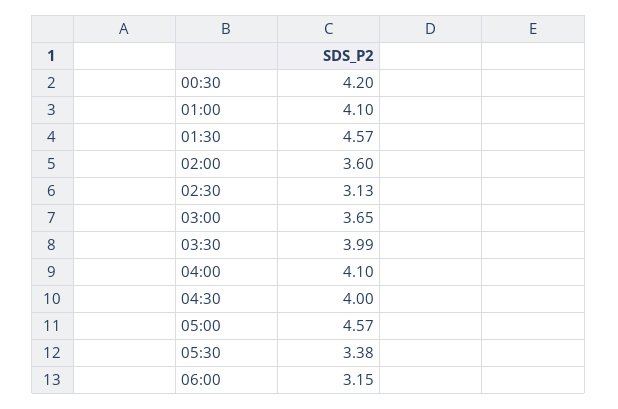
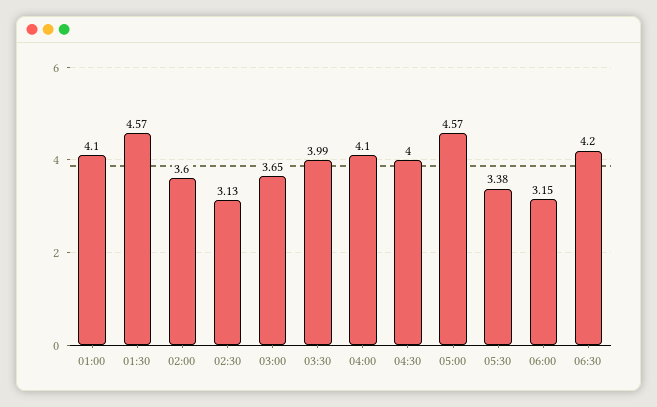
00:30: 4.2 -> none
06:30: none -> 4.2

